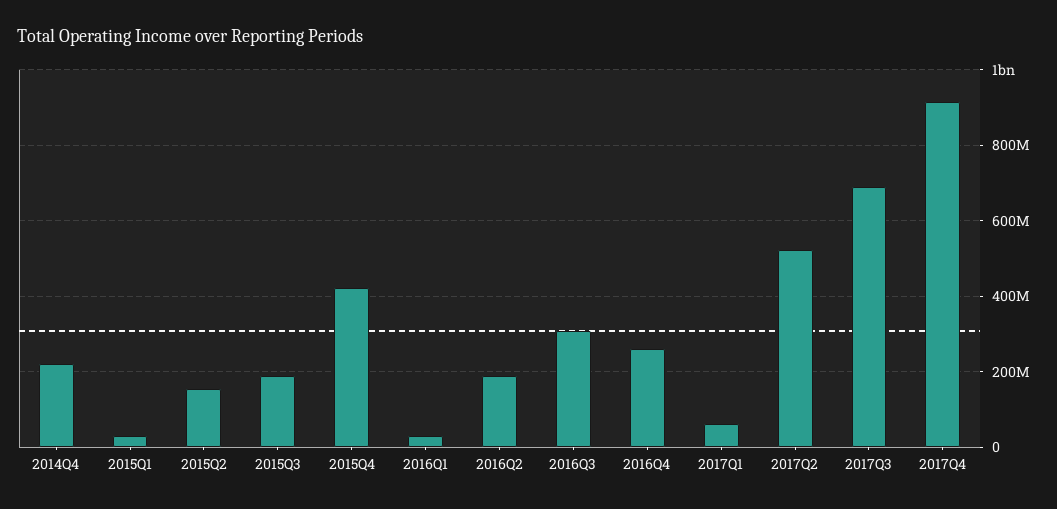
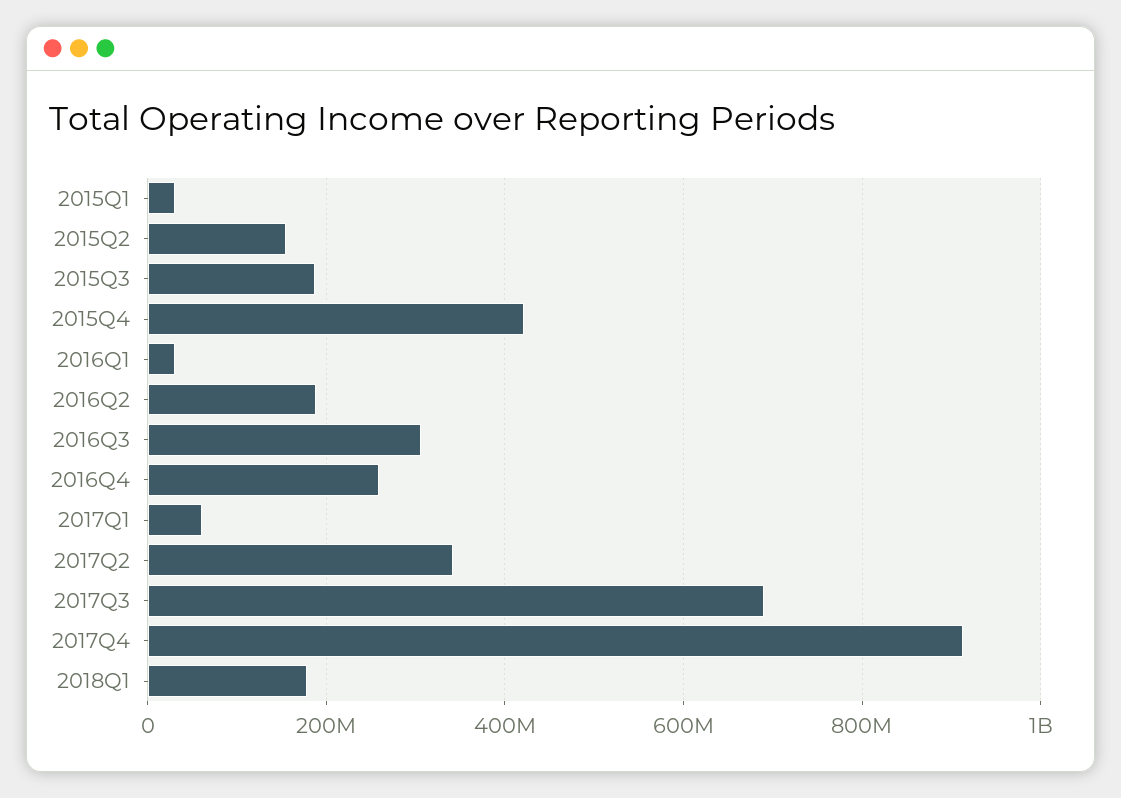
2014Q4: 220000000 -> none
2017Q2: 520000000 -> 340000000
2018Q1: none -> 180000000

